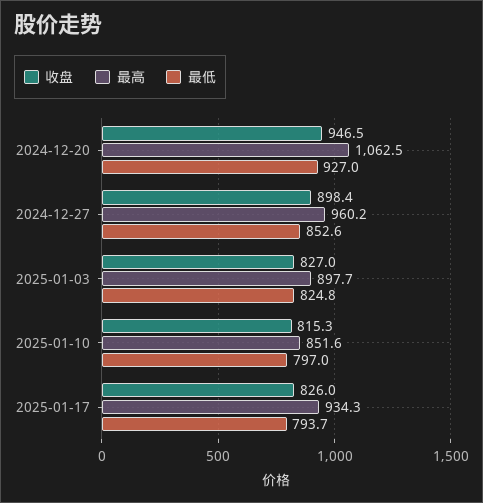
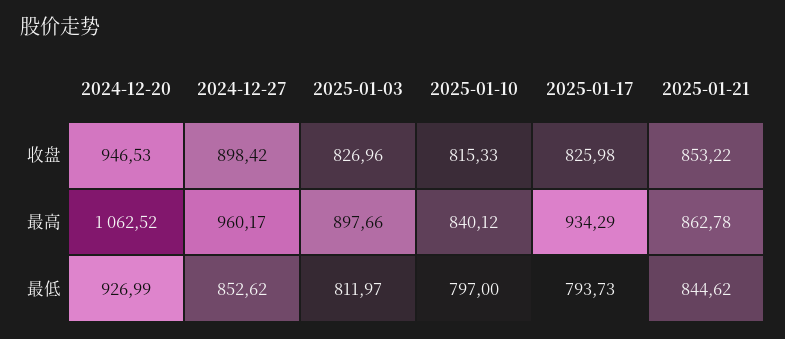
最低, 2025-01-03: 824.8 -> 811.97
最高, 2025-01-10: 851.6 -> 840.12
收盘, 2025-01-21: none -> 853.22
最高, 2025-01-21: none -> 862.78
最低, 2025-01-21: none -> 844.62

